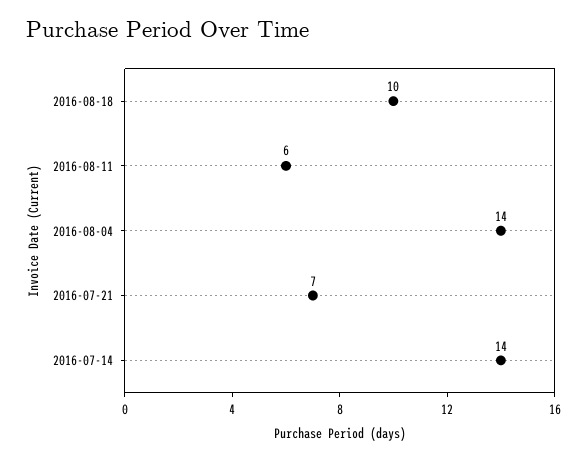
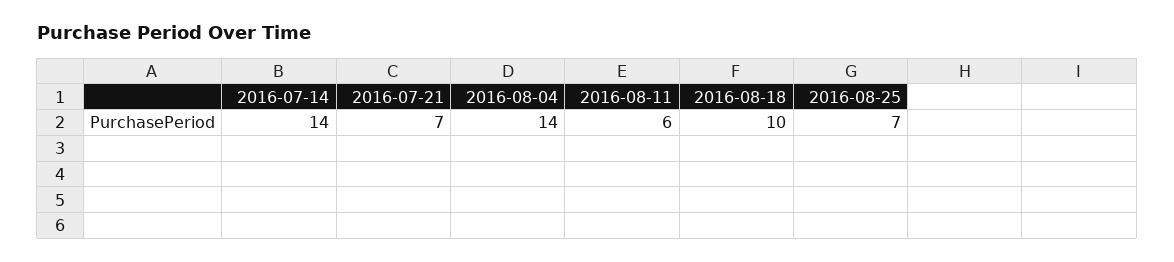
2016-08-25: none -> 7

